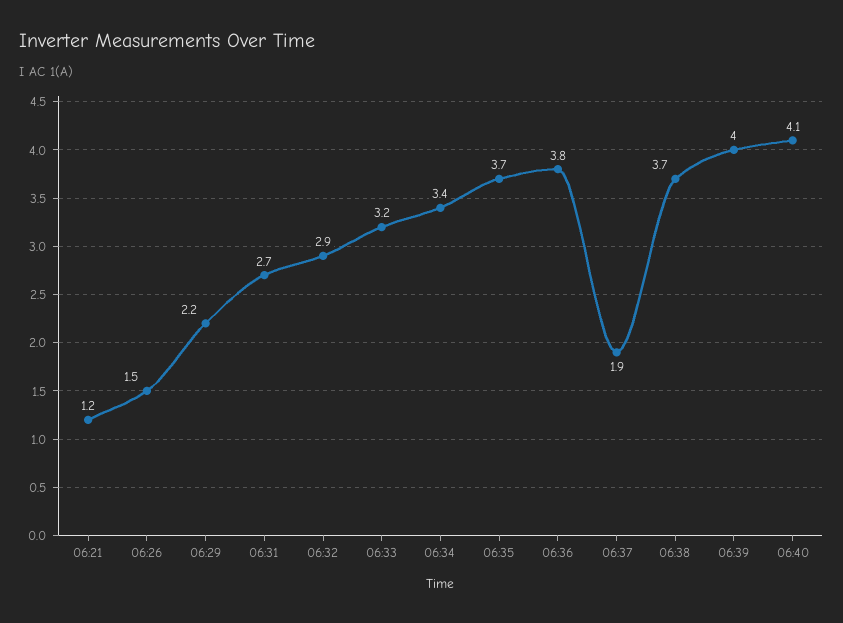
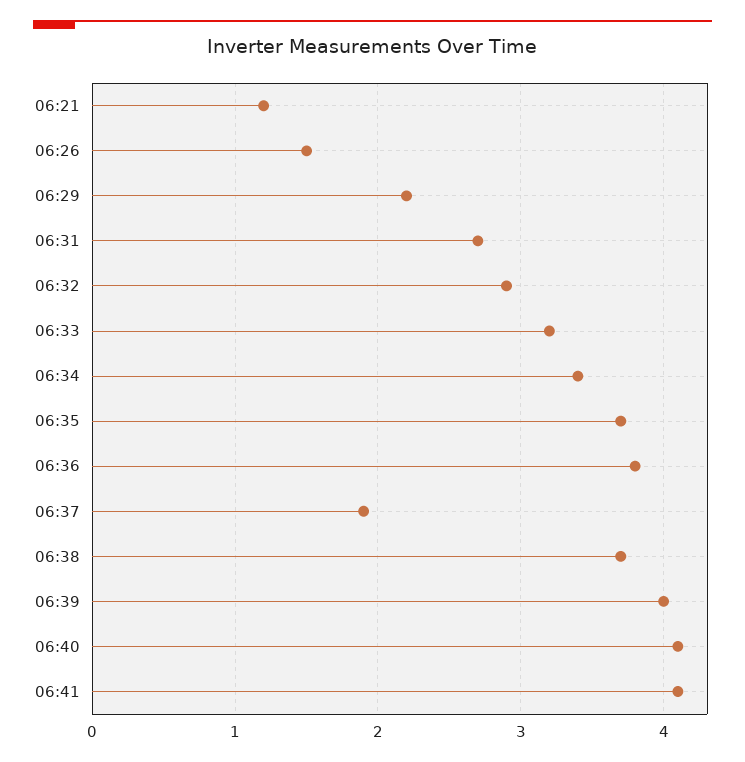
06:41: none -> 4.1

